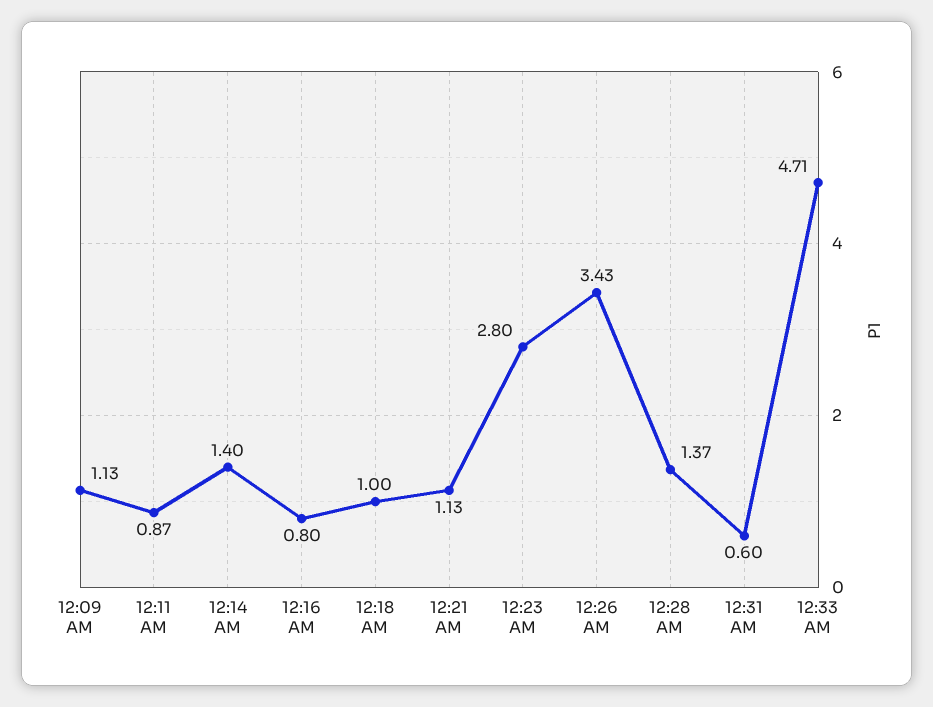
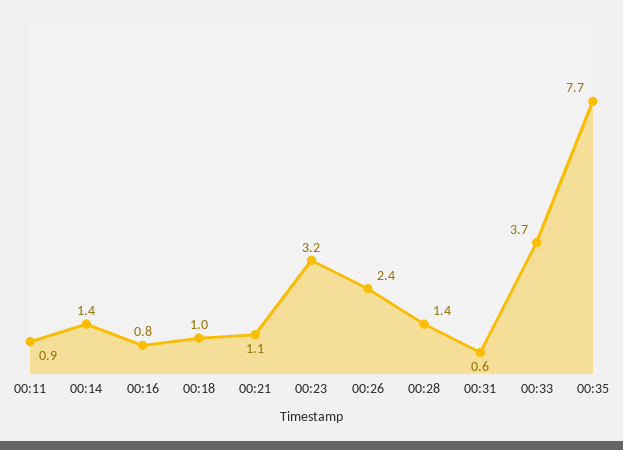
12:09 AM: 1.13 -> none
12:23 AM: 2.8 -> 3.2
12:26 AM: 3.43 -> 2.4
12:33 AM: 4.71 -> 3.7
00:35: none -> 7.7

